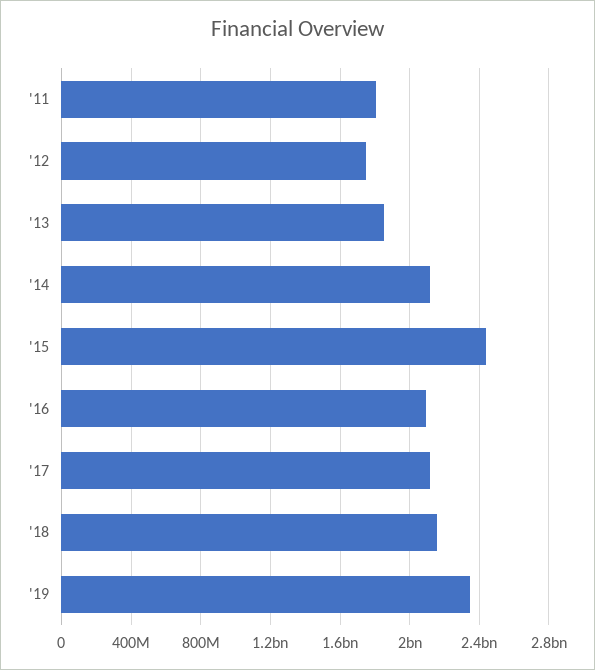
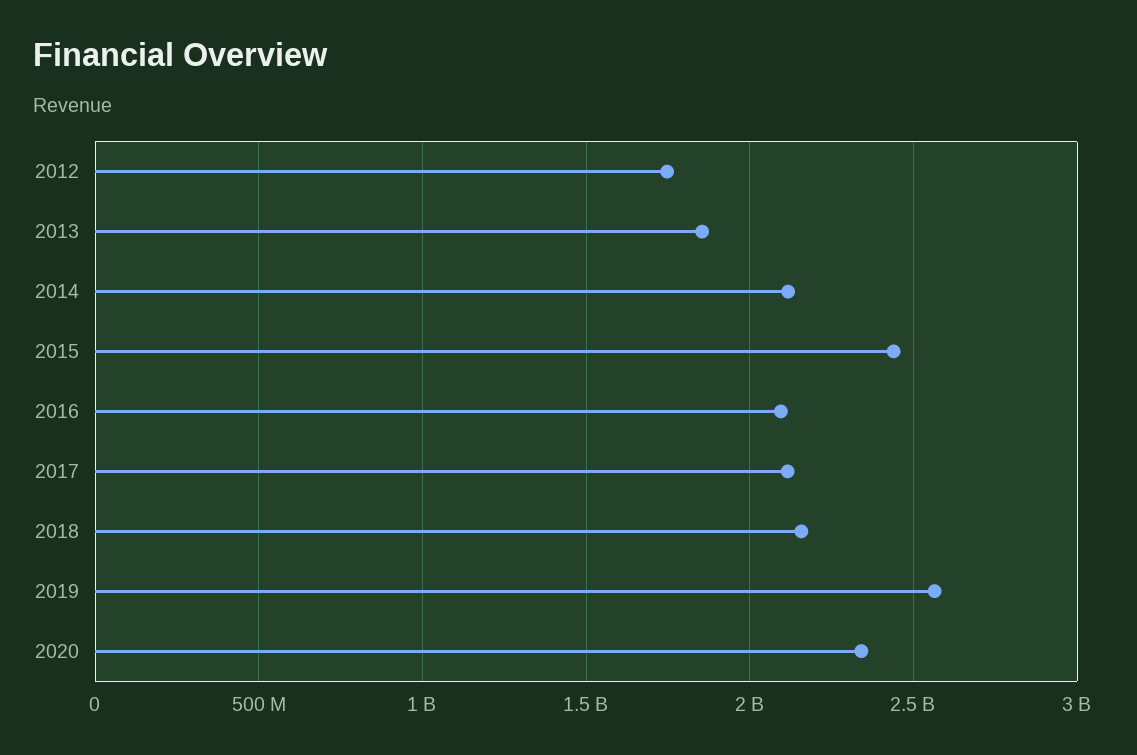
'11: 1800000000 -> none
'19: 2350000000 -> 2550000000
2020: none -> 2350000000

